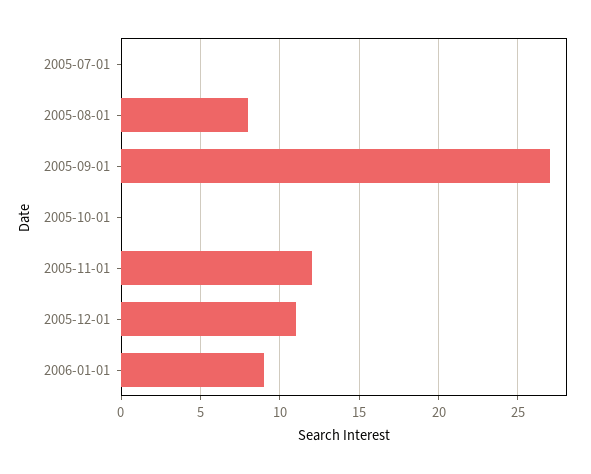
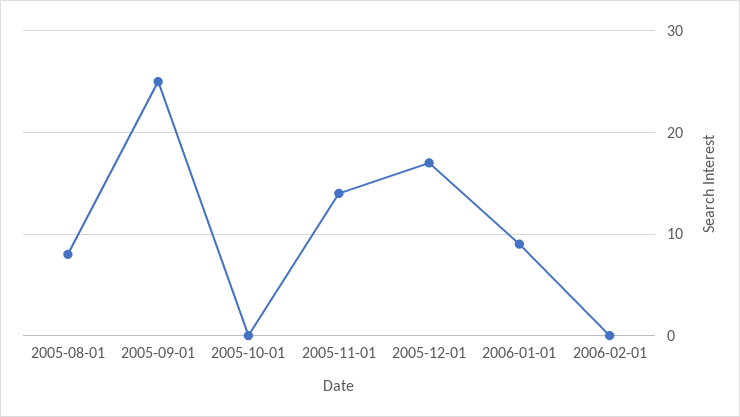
2005-07-01: 0 -> none
2005-09-01: 27 -> 25
2005-11-01: 12 -> 14
2005-12-01: 11 -> 17
2006-02-01: none -> 0

